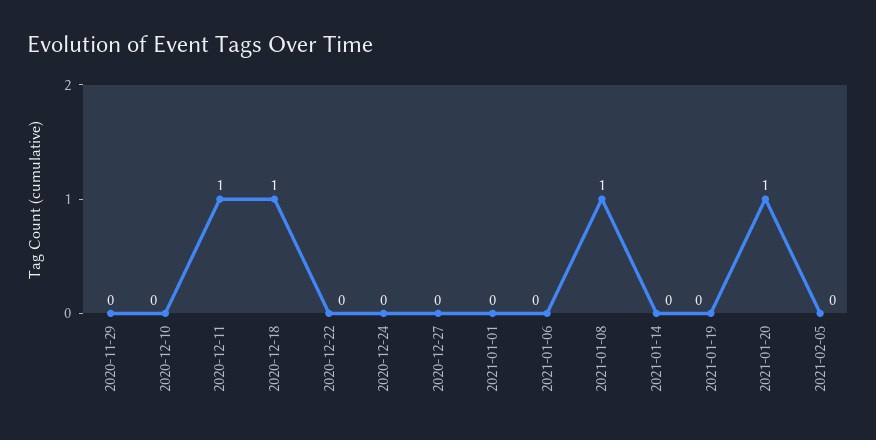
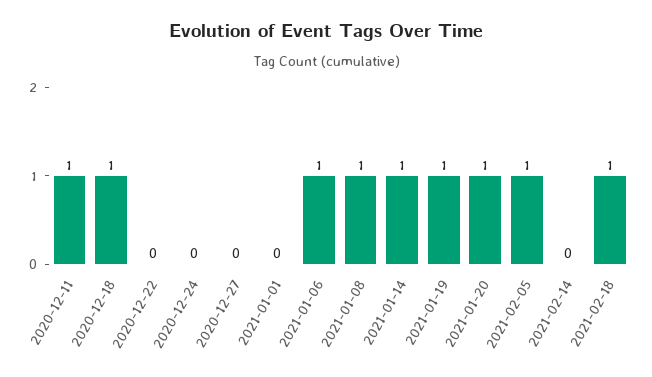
2020-11-29: 0 -> none
2020-12-10: 0 -> none
2021-01-06: 0 -> 1
2021-01-14: 0 -> 1
2021-01-19: 0 -> 1
2021-02-05: 0 -> 1
2021-02-14: none -> 0
2021-02-18: none -> 1

